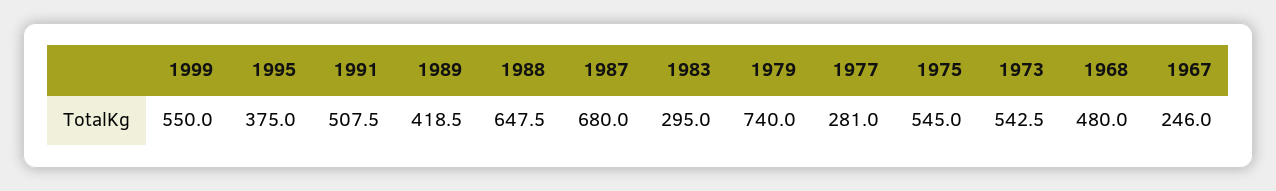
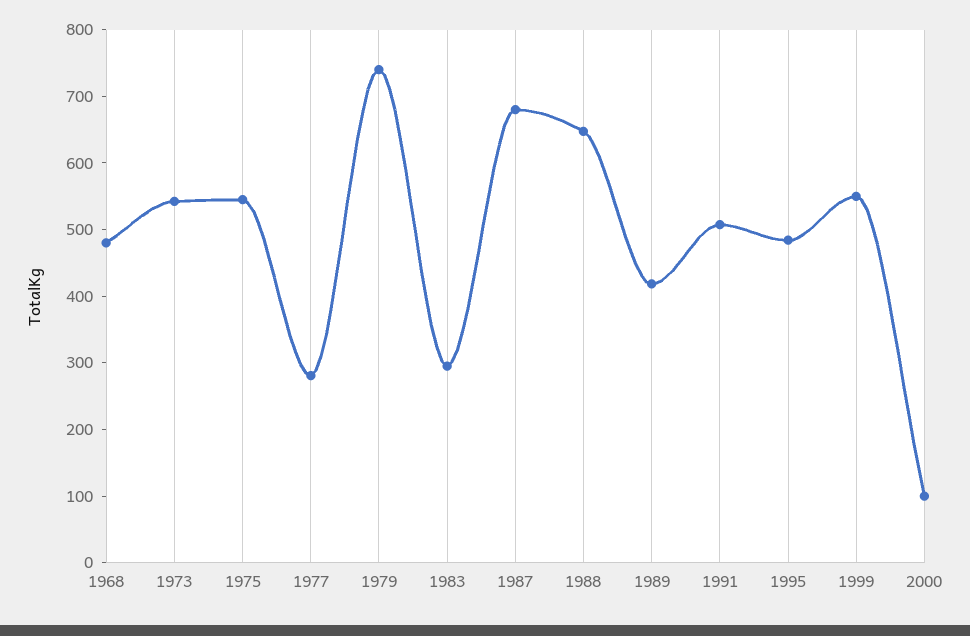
1995: 375 -> 480
1967: 246 -> none
2000: none -> 100

